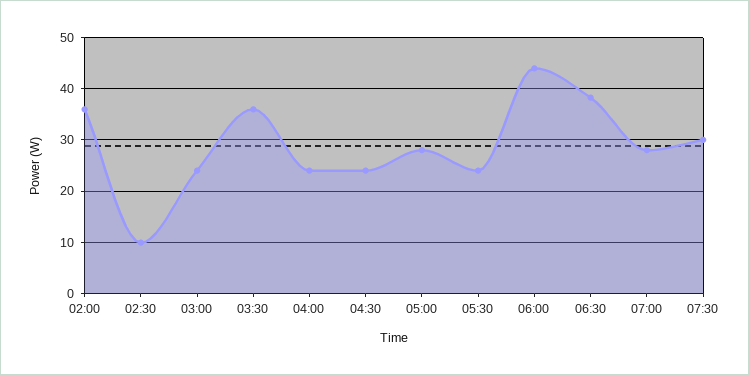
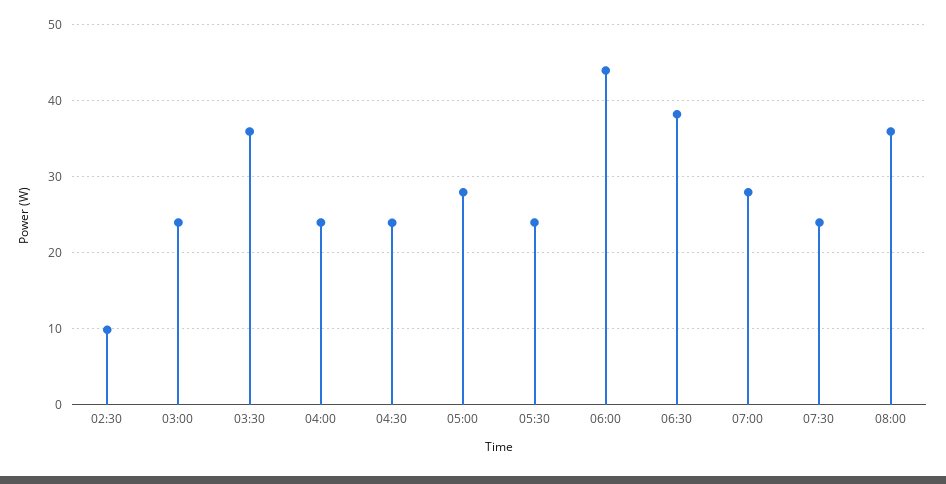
02:00: 36 -> none
07:30: 30 -> 24
08:00: none -> 36

